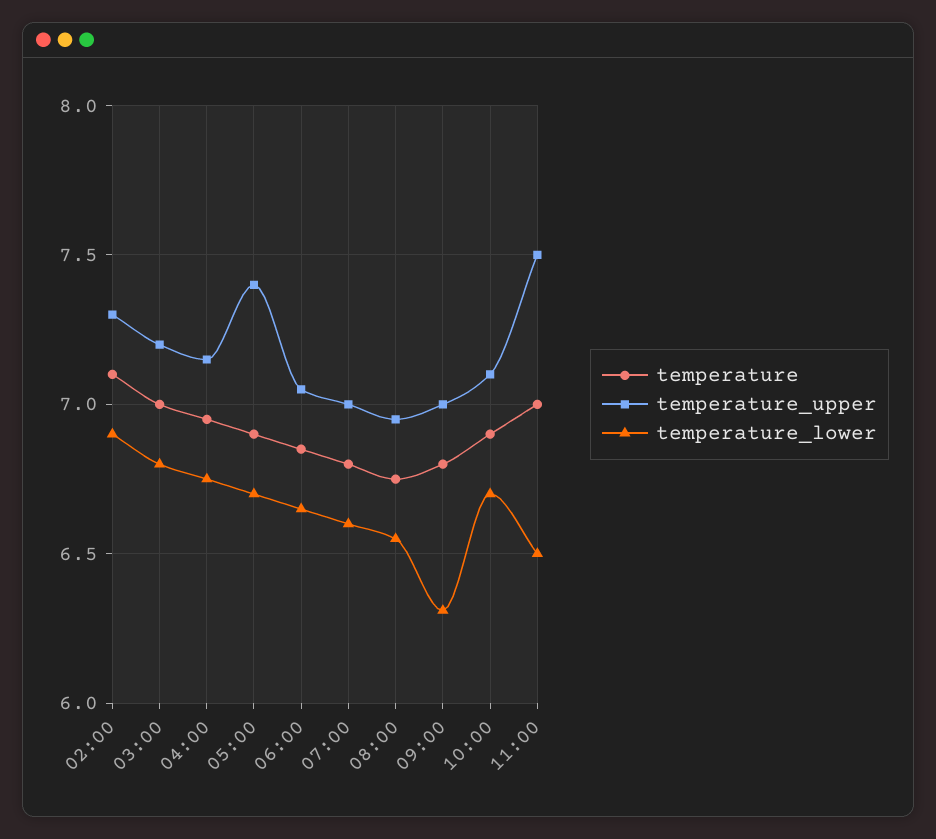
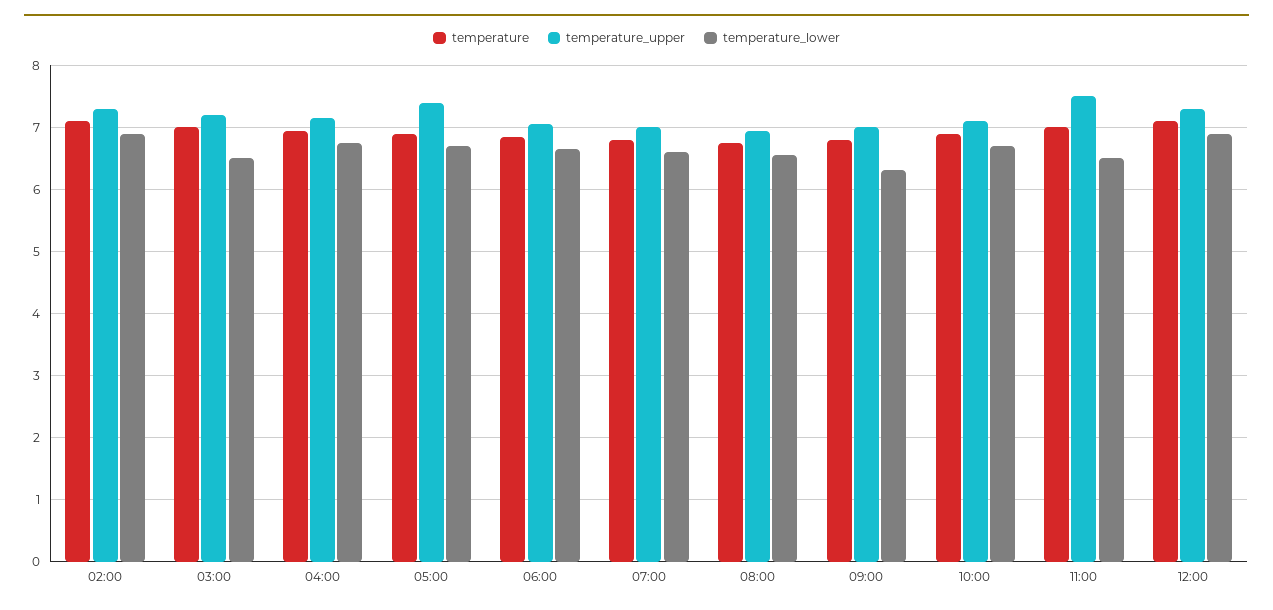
temperature_lower, 03:00: 6.8 -> 6.5
temperature, 12:00: none -> 7.1
temperature_upper, 12:00: none -> 7.3
temperature_lower, 12:00: none -> 6.9

